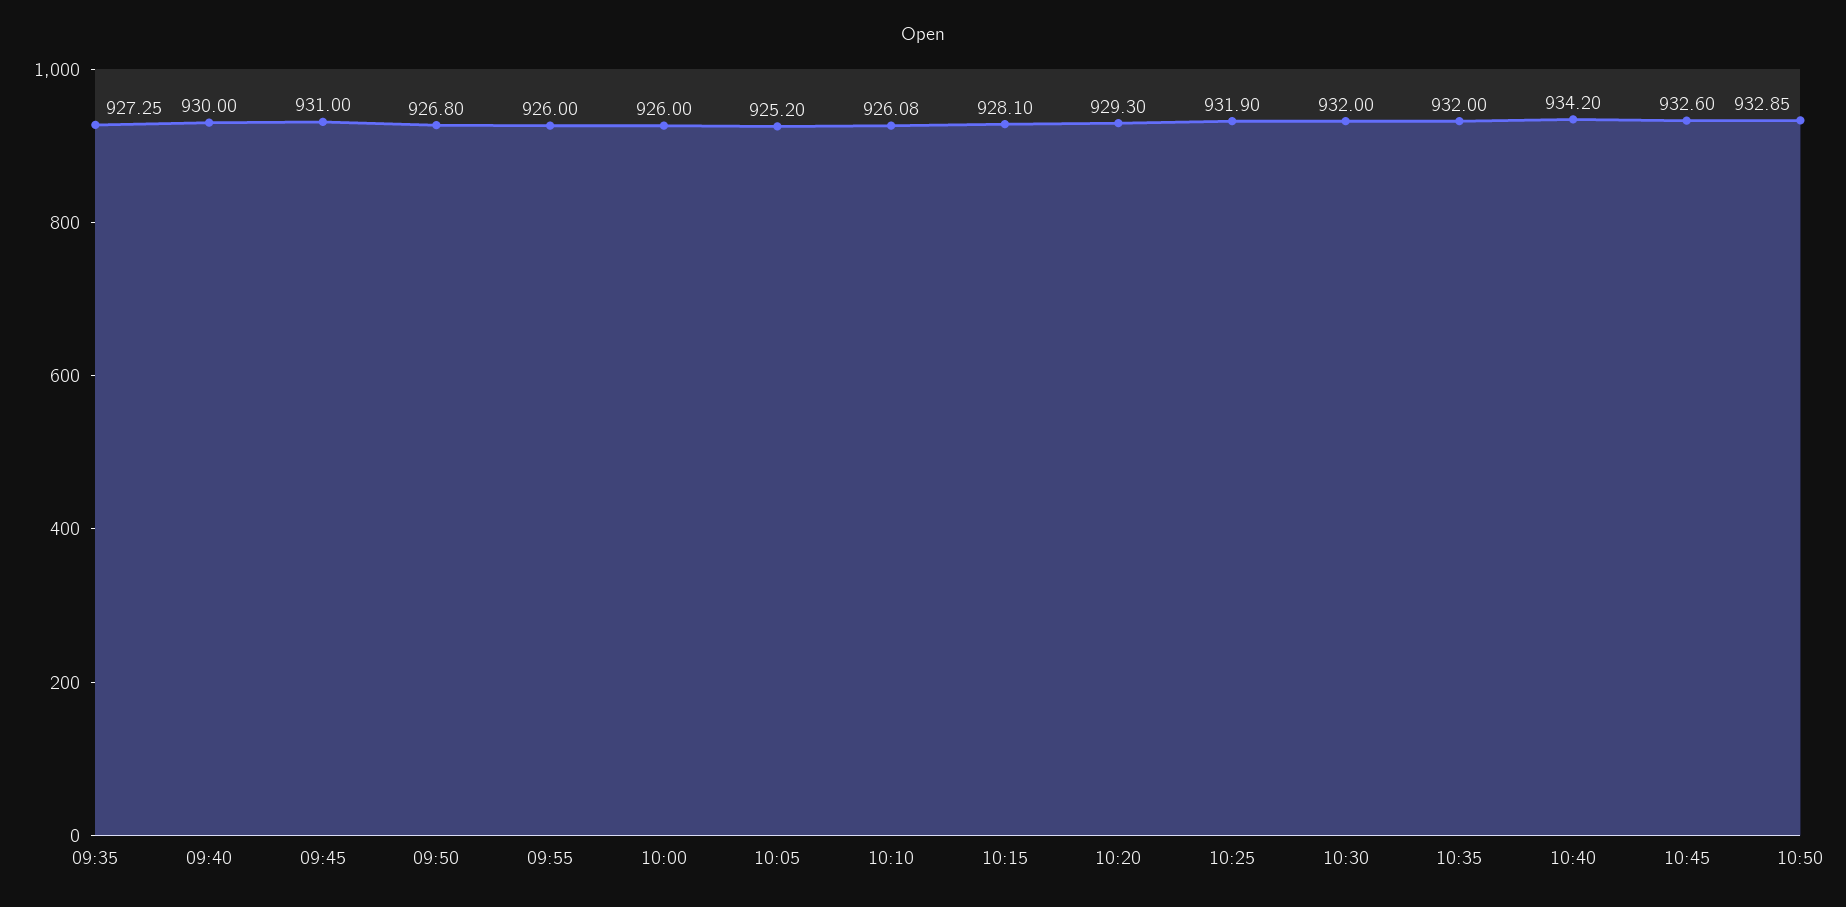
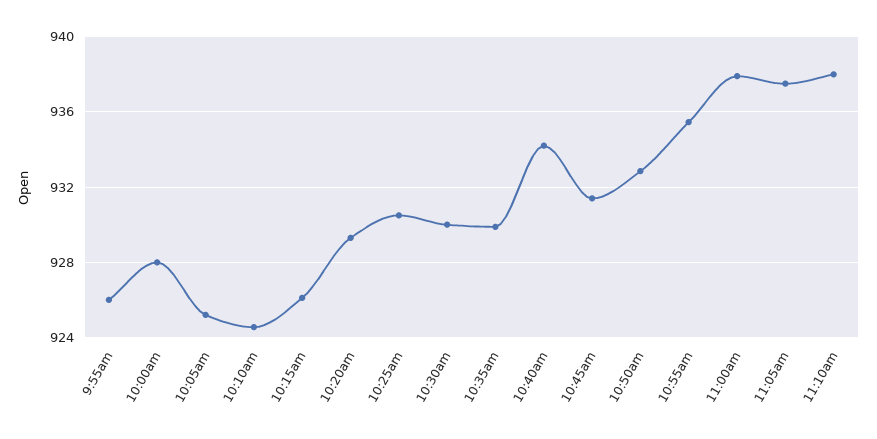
09:35: 927.25 -> none
09:40: 930 -> none
09:45: 931 -> none
09:50: 926.8 -> none
10:00: 926 -> 928
10:10: 926.08 -> 924.5
10:15: 928.1 -> 926
10:25: 931.9 -> 930.5
10:30: 932 -> 930
10:35: 932 -> 930
10:45: 932.6 -> 931.5
10:55am: none -> 935.5
11:00am: none -> 938
11:05am: none -> 937.5
11:10am: none -> 938

